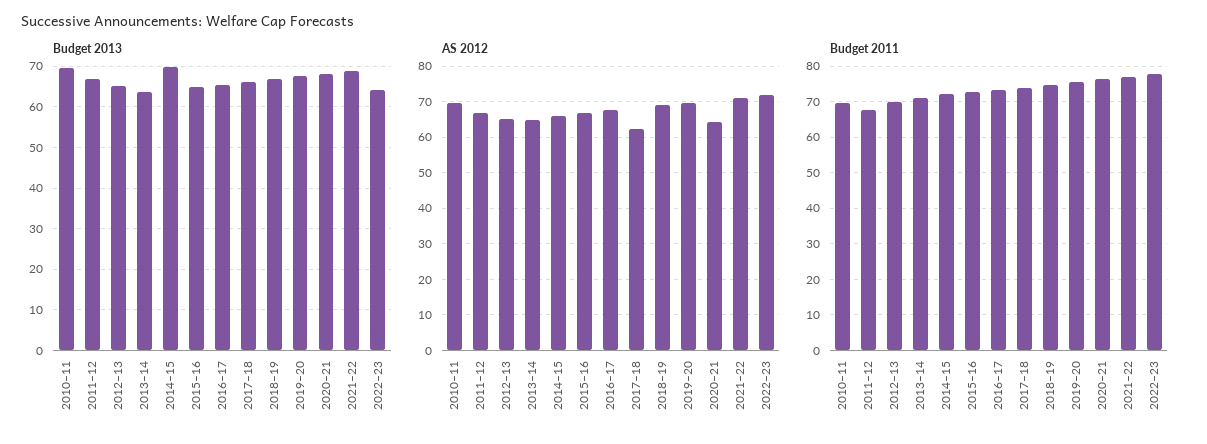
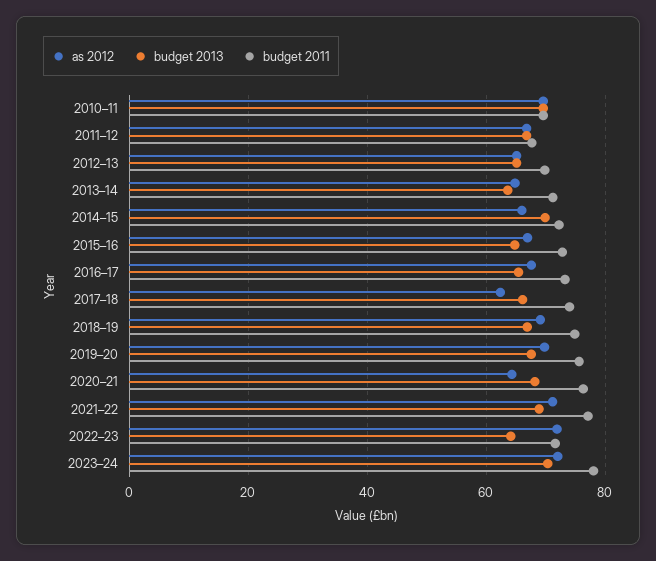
Budget 2011, 2022–23: 78 -> 72
AS 2012, 2023–24: none -> 72
Budget 2013, 2023–24: none -> 70
Budget 2011, 2023–24: none -> 78

